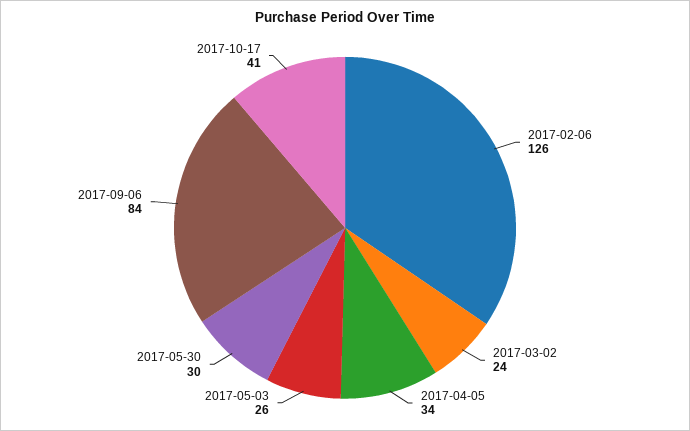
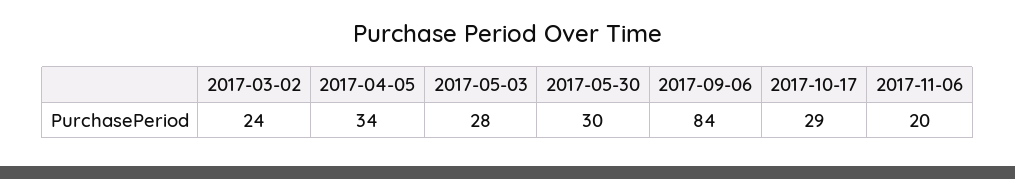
2017-02-06: 126 -> none
2017-05-03: 26 -> 28
2017-10-17: 41 -> 29
2017-11-06: none -> 20

